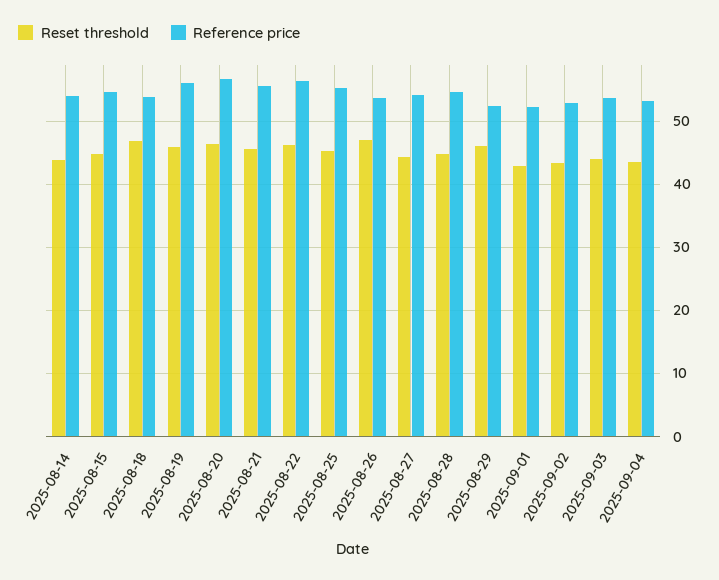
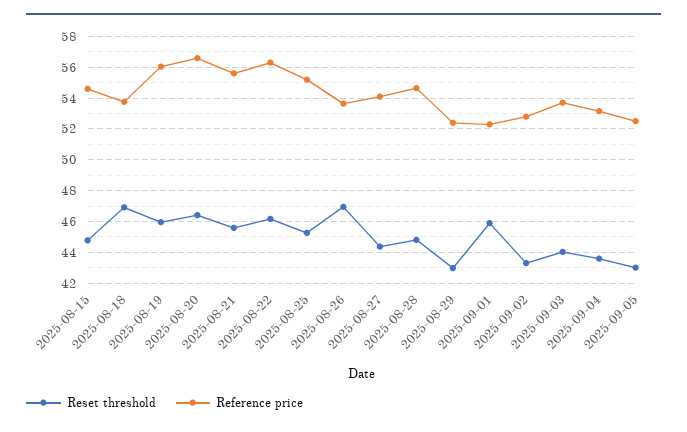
Reset threshold, 2025-08-14: 44 -> none
Reference price, 2025-08-14: 54 -> none
Reset threshold, 2025-08-29: 46 -> 43
Reset threshold, 2025-09-01: 43 -> 46
Reset threshold, 2025-09-05: none -> 43
Reference price, 2025-09-05: none -> 52.5

